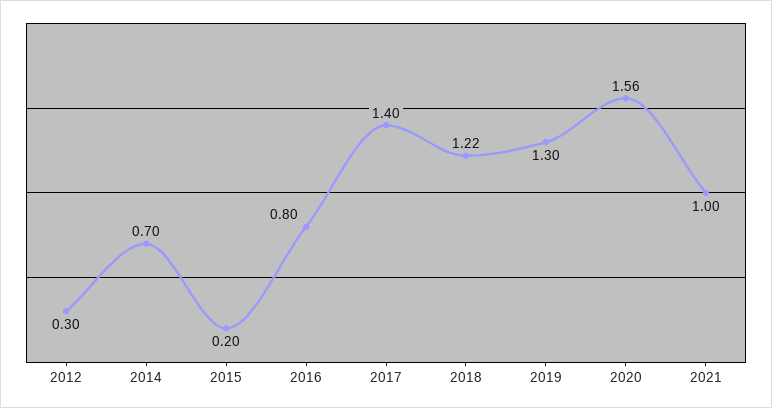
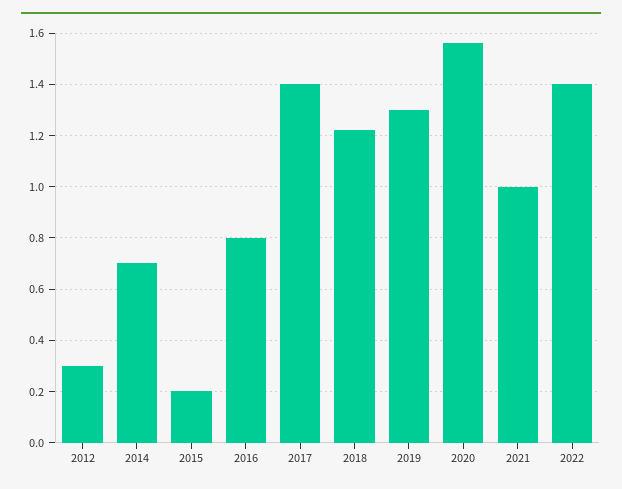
2022: none -> 1.4

